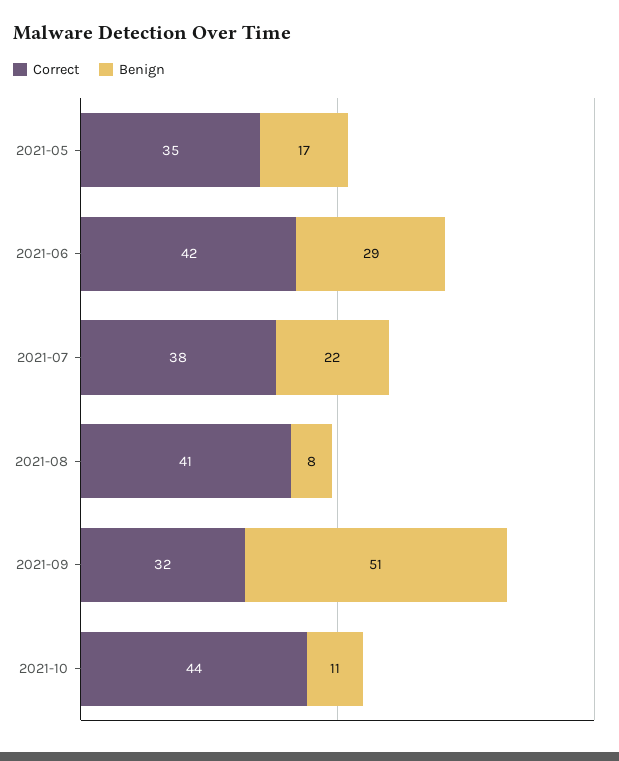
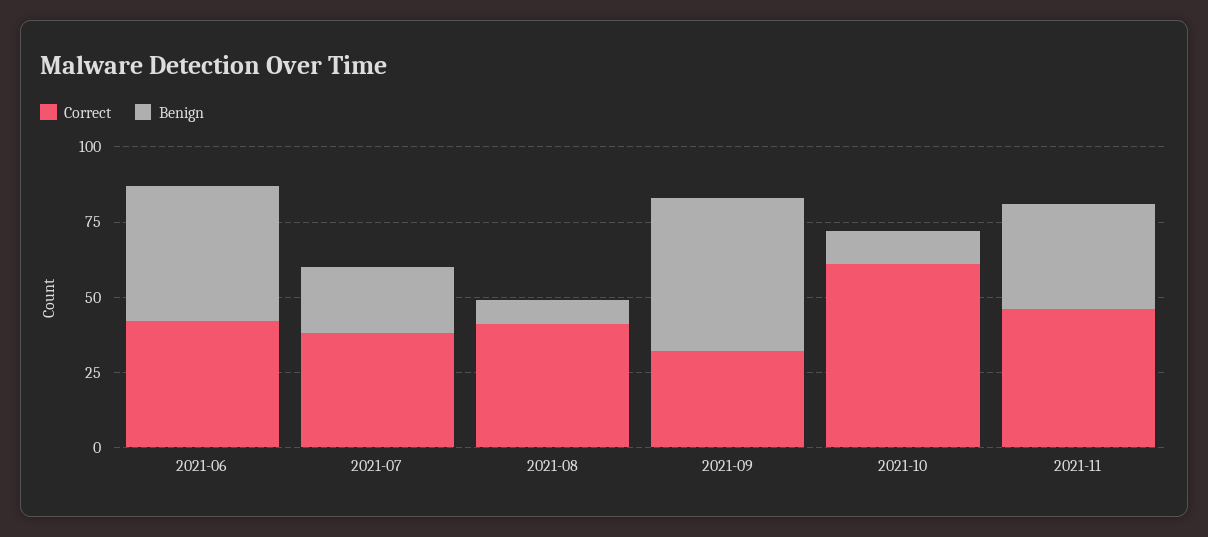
Correct, 2021-05: 35 -> none
Benign, 2021-05: 17 -> none
Benign, 2021-06: 29 -> 45
Correct, 2021-10: 44 -> 60
Correct, 2021-11: none -> 45
Benign, 2021-11: none -> 35

